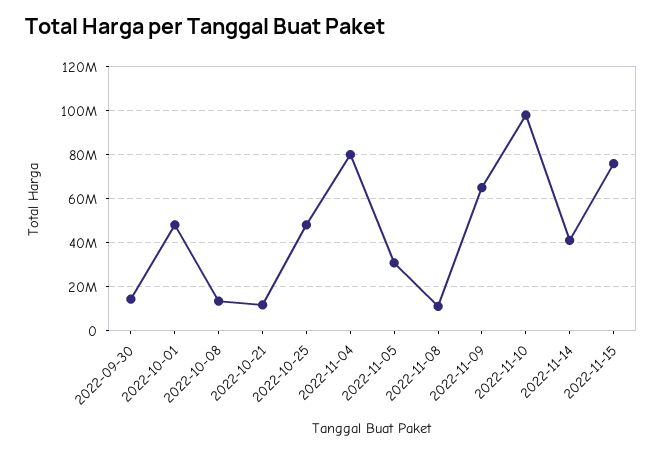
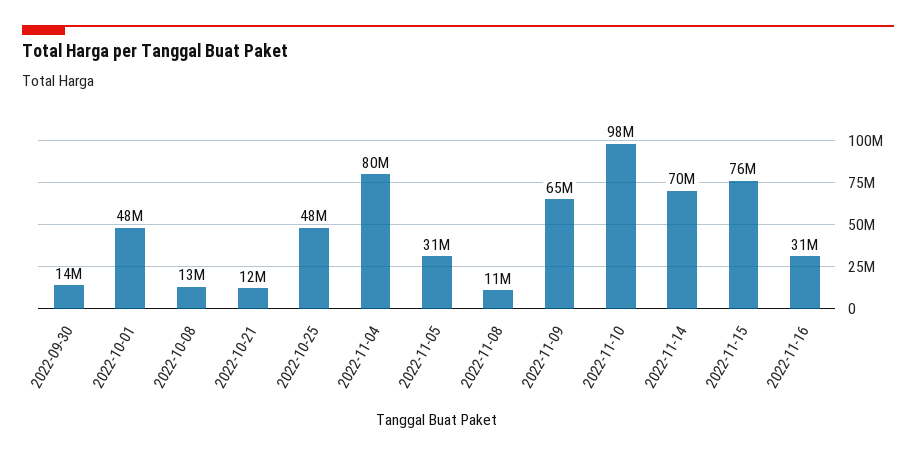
2022-11-14: 40000000 -> 70000000
2022-11-16: none -> 31000000

